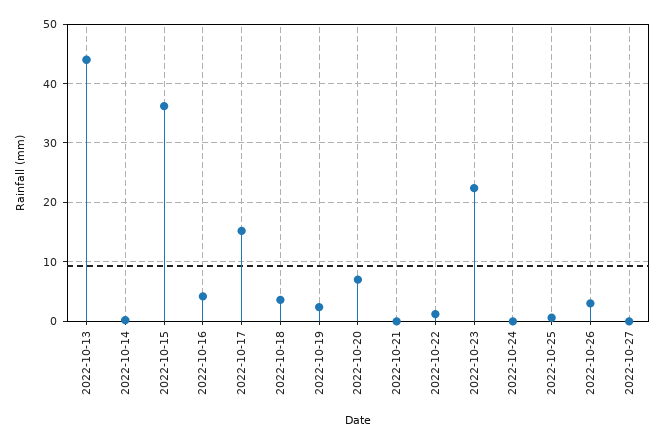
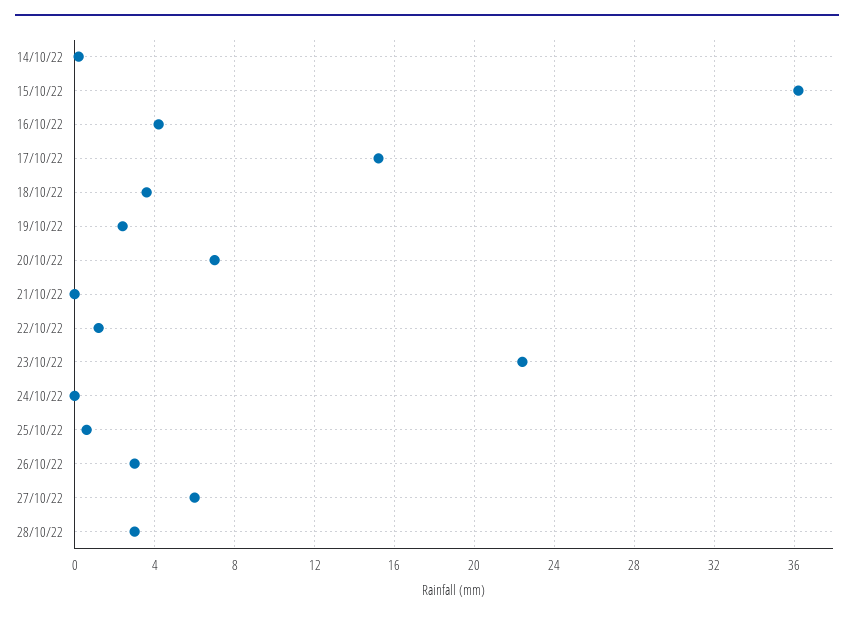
2022-10-13: 44 -> none
2022-10-27: 0 -> 6
28/10/22: none -> 3

